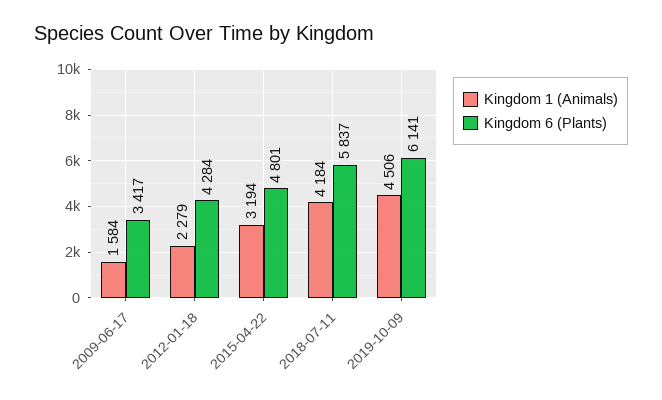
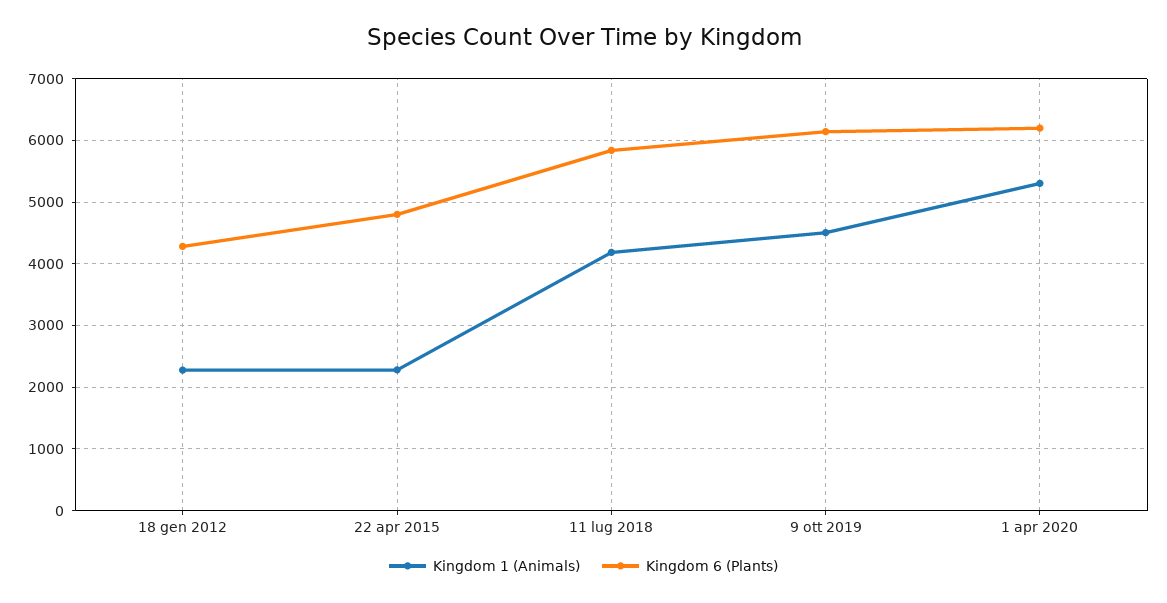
Kingdom 1 (Animals), 2009-06-17: 1584 -> none
Kingdom 6 (Plants), 2009-06-17: 3417 -> none
Kingdom 1 (Animals), 2015-04-22: 3194 -> 2300
Kingdom 1 (Animals), 1 apr 2020: none -> 5300
Kingdom 6 (Plants), 1 apr 2020: none -> 6200

